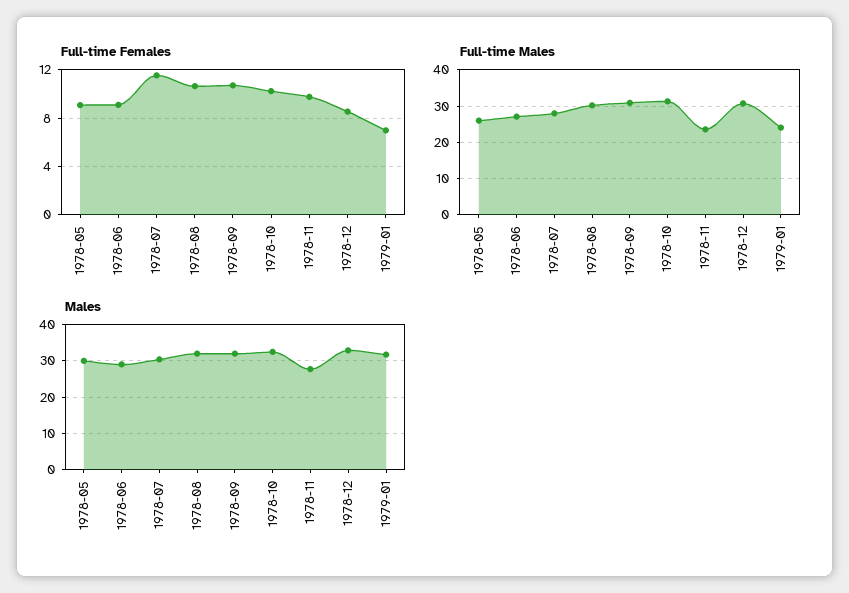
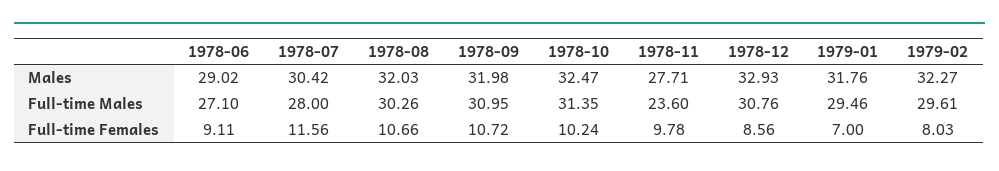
Full-time Females, 1978-05: 9 -> none
Full-time Males, 1978-05: 26 -> none
Full-time Males, 1979-01: 24 -> 29.46
Males, 1978-05: 30 -> none
Males, 1979-02: none -> 32.27
Full-time Males, 1979-02: none -> 29.61
Full-time Females, 1979-02: none -> 8.03

